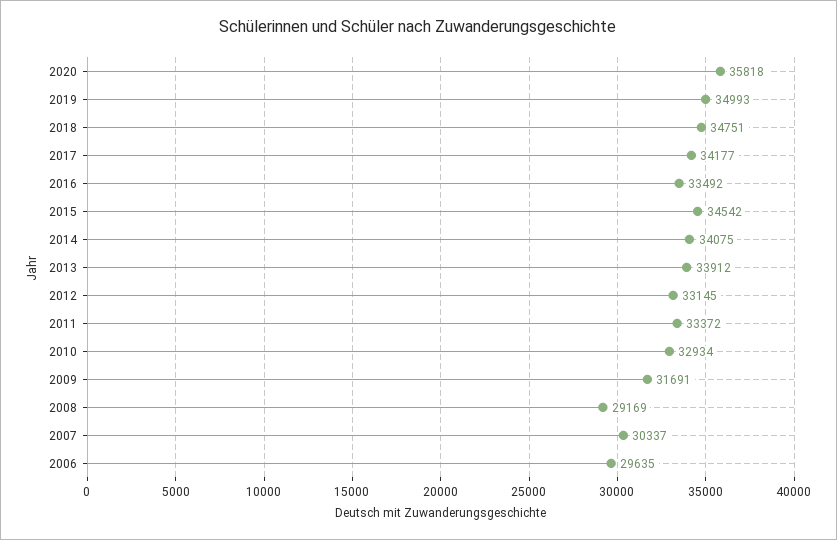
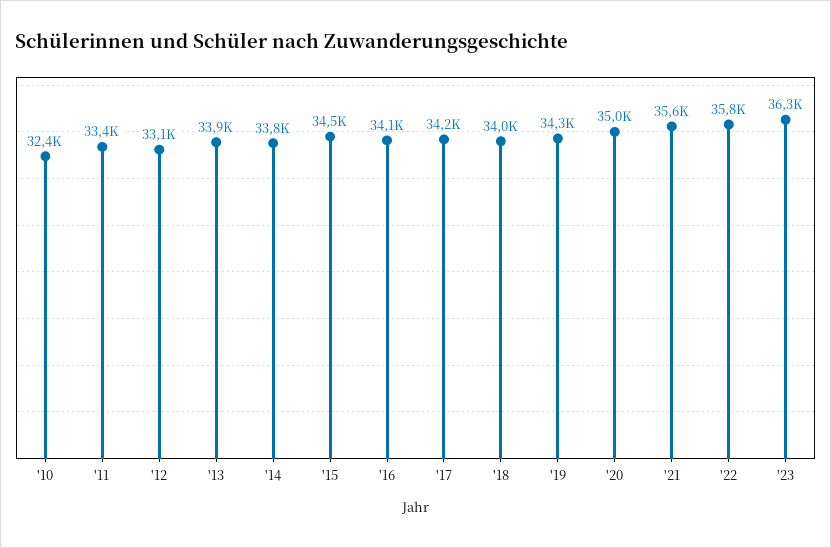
2020: 35818 -> 35000
2019: 34993 -> 34300
2018: 34751 -> 34000
2016: 33492 -> 34100
2014: 34075 -> 33800
2010: 32934 -> 32400
2009: 31691 -> none
2008: 29169 -> none
2007: 30337 -> none
2006: 29635 -> none
'21: none -> 35600
'22: none -> 35800
'23: none -> 36300

